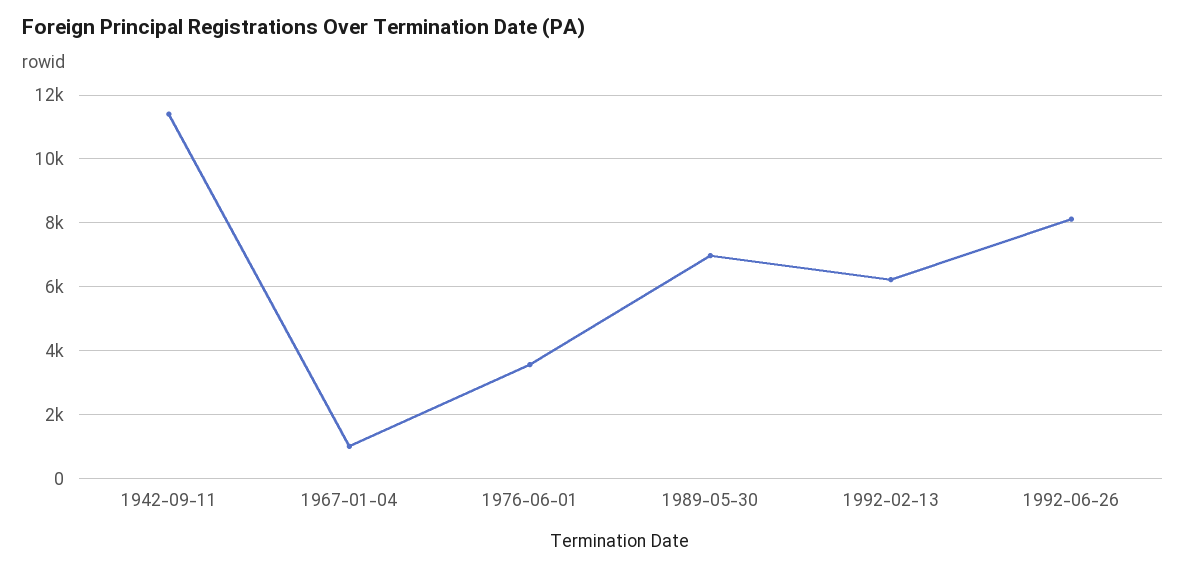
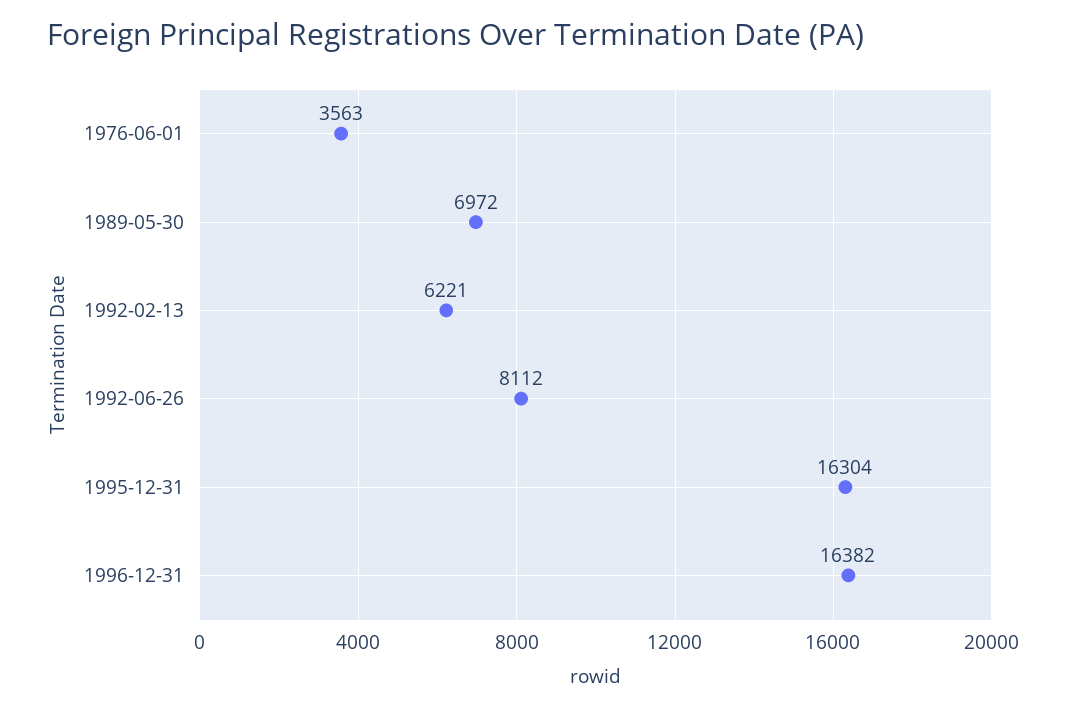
1942-09-11: 11400 -> none
1967-01-04: 1000 -> none
1995-12-31: none -> 16304
1996-12-31: none -> 16382

